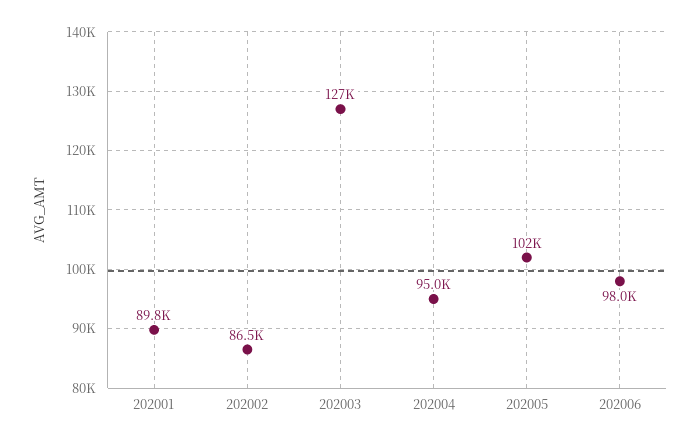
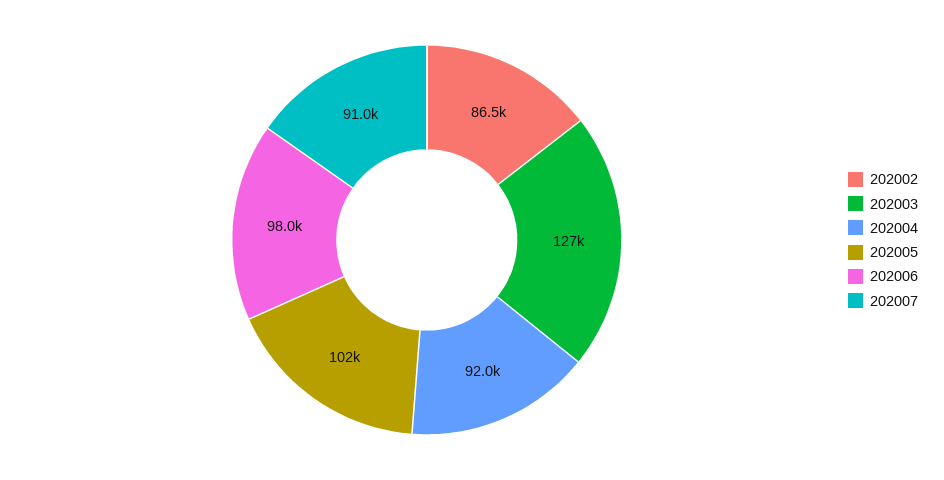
202001: 89800 -> none
202004: 95000 -> 92000
202007: none -> 91000

